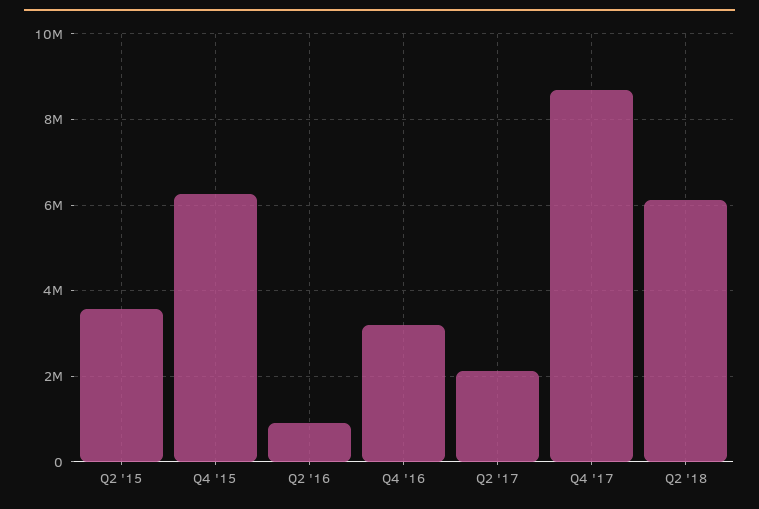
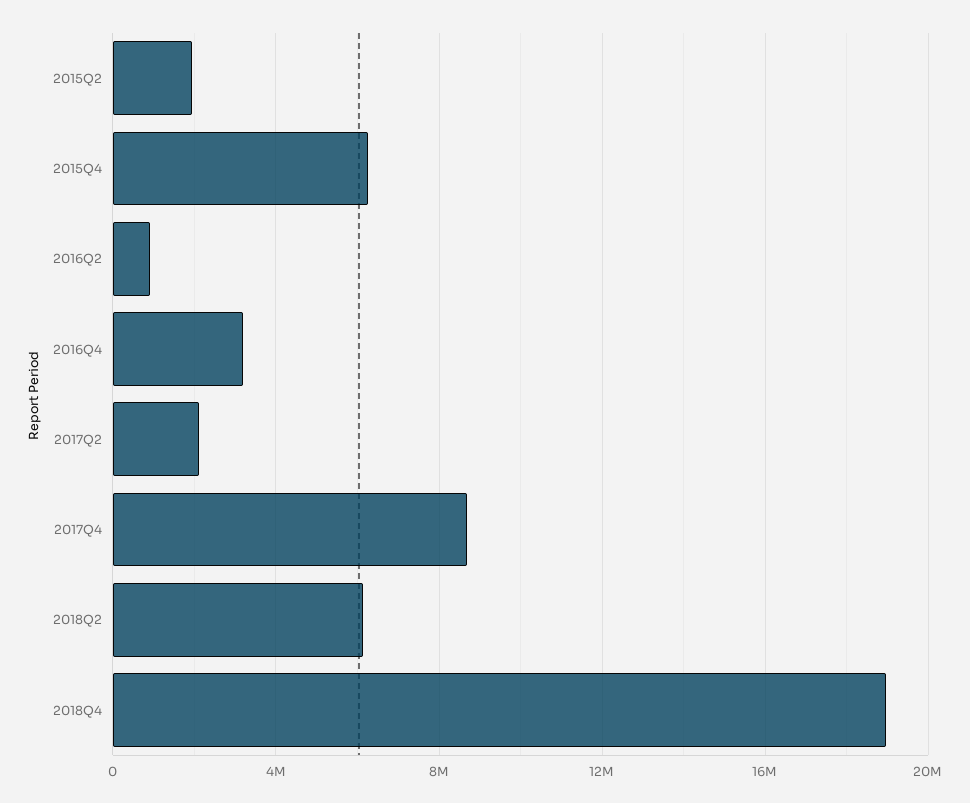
Q2 '15: 3600000 -> 2000000
2018Q4: none -> 19000000

